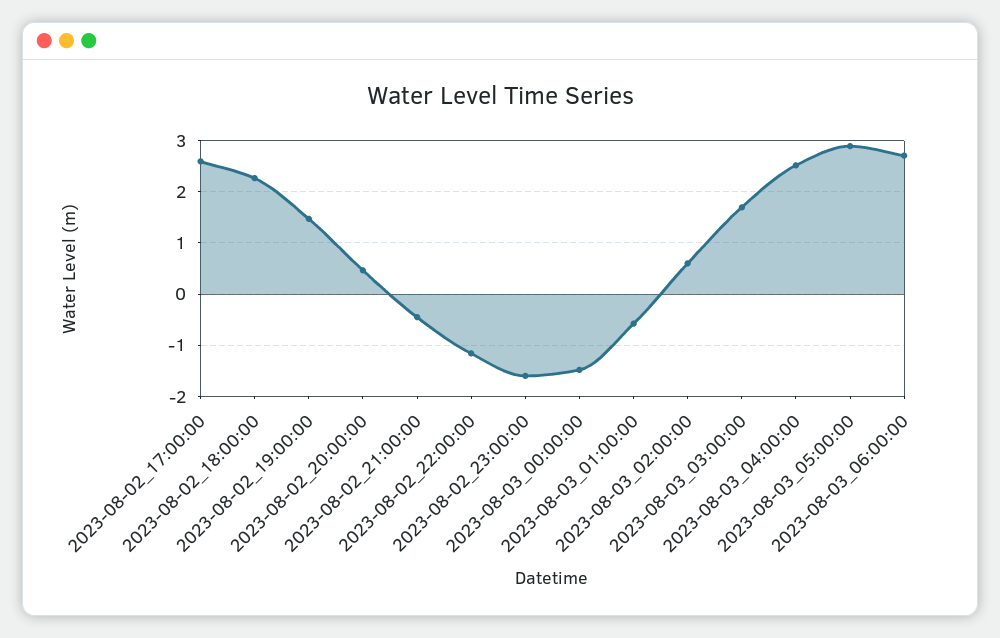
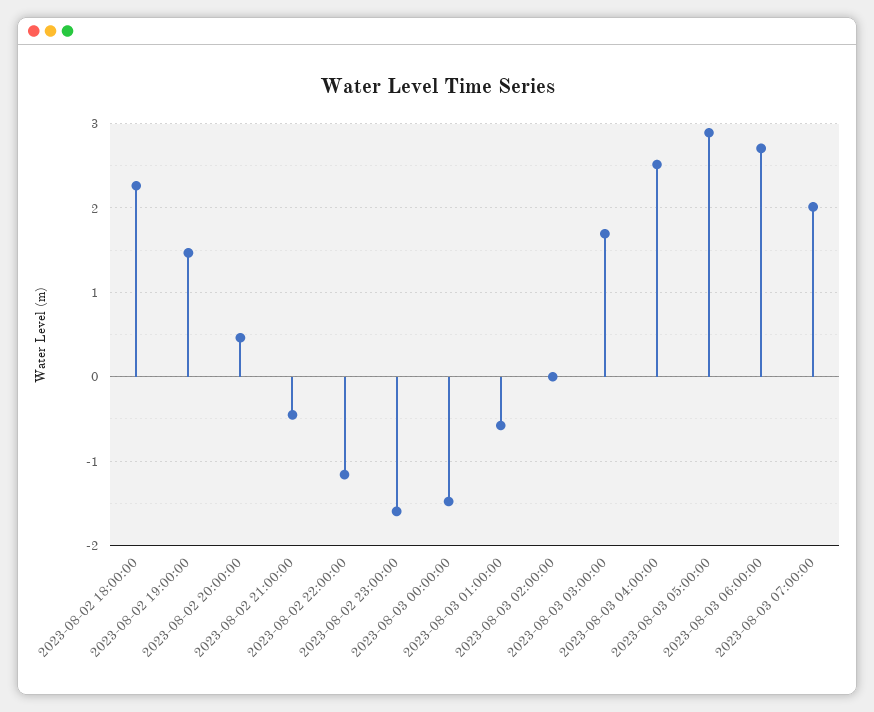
2023-08-02_17:00:00: 2.6 -> none
2023-08-03_02:00:00: 0.6 -> 0
2023-08-03 07:00:00: none -> 2

